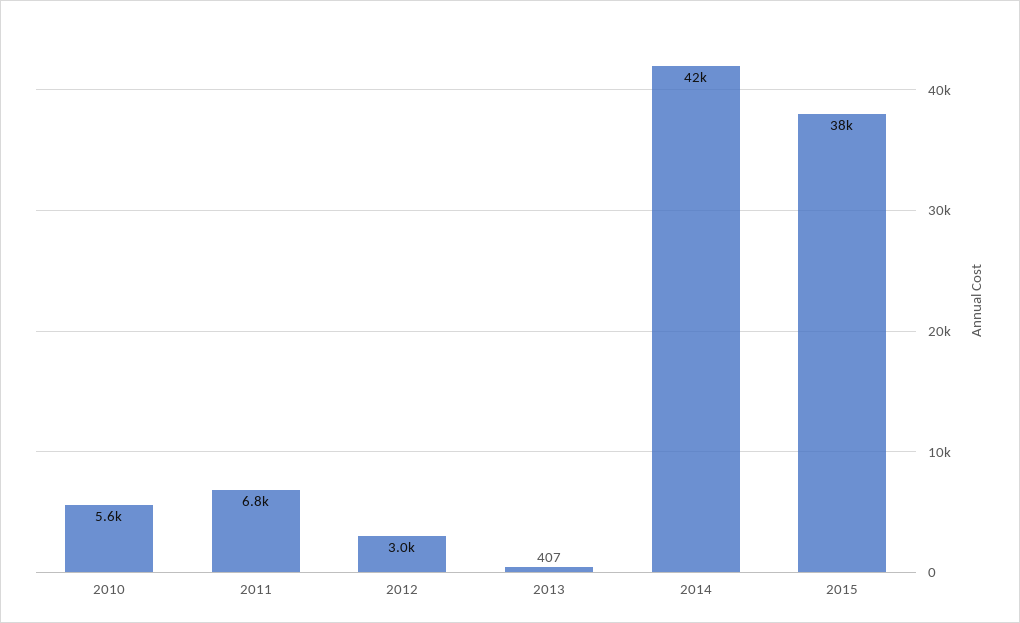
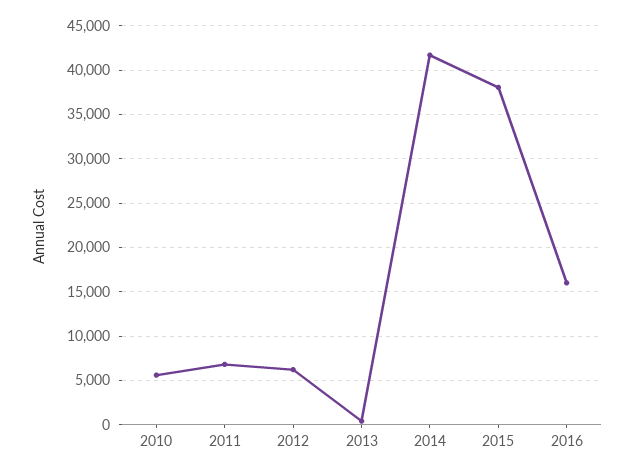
2012: 3000 -> 6000
2016: none -> 16000

